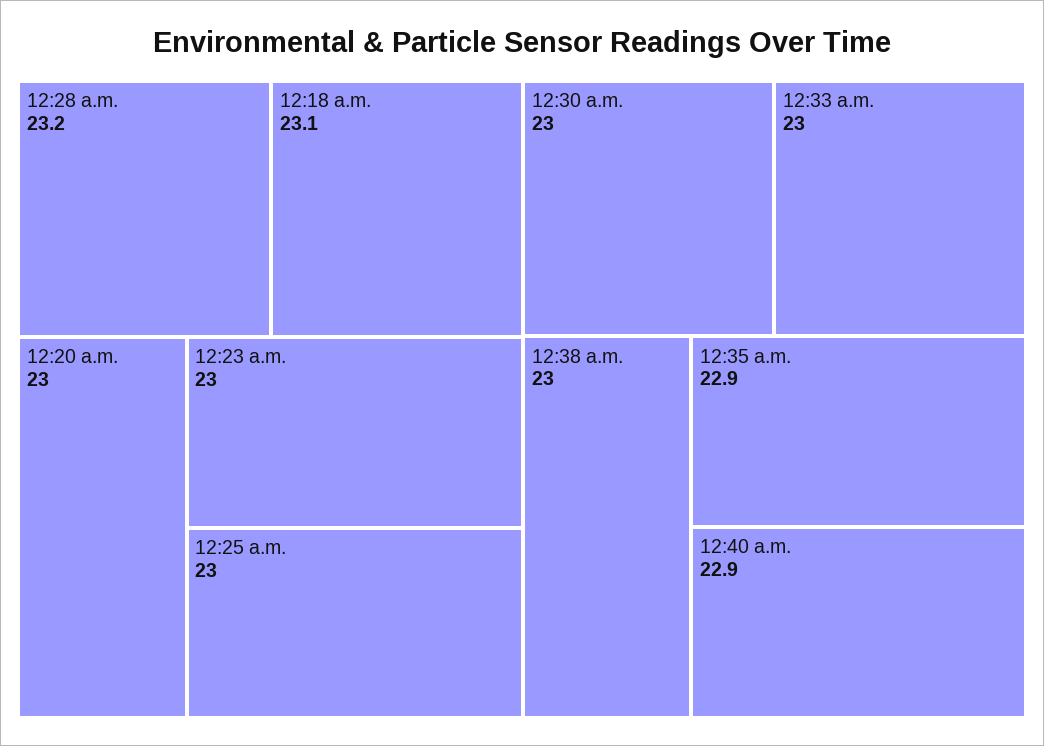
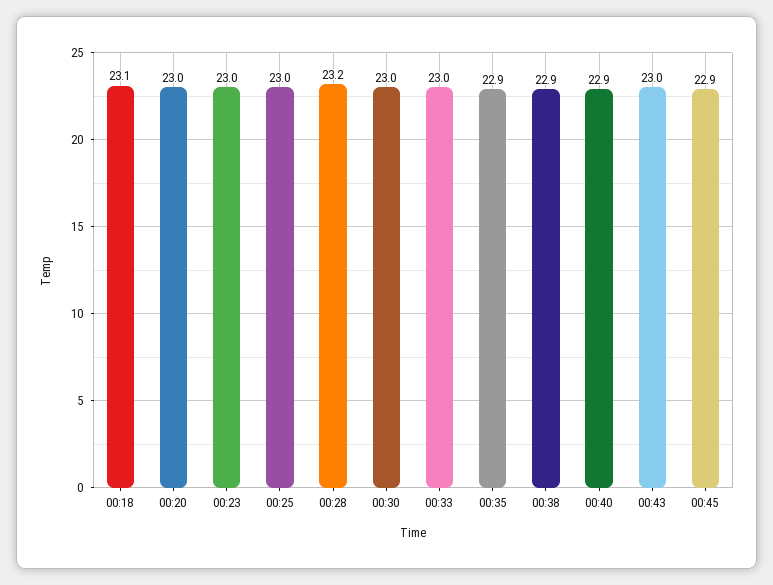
12:38 a.m.: 23 -> 22.9
00:43: none -> 23
00:45: none -> 22.9

